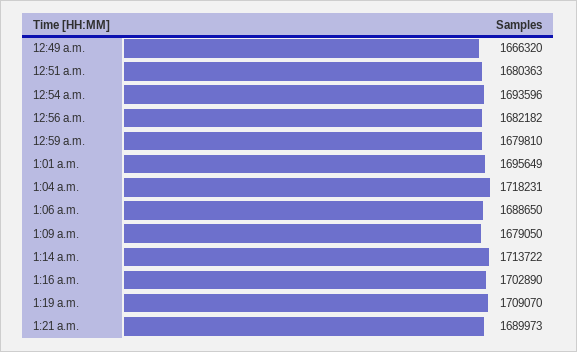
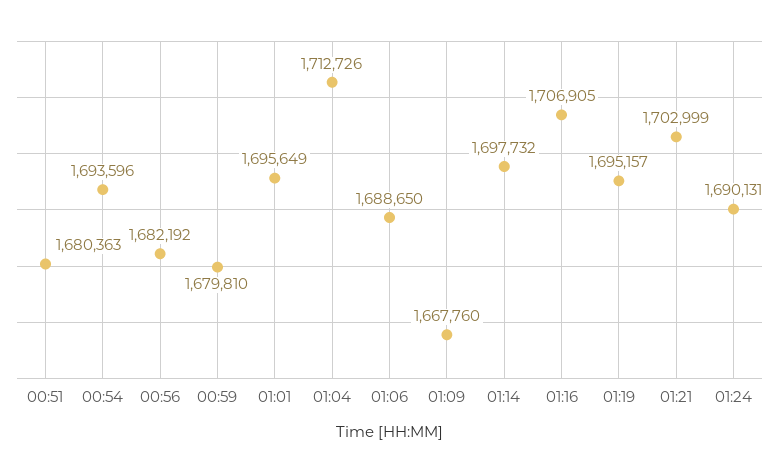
12:49 a.m.: 1666320 -> none
12:56 a.m.: 1682182 -> 1682192
1:04 a.m.: 1718231 -> 1712726
1:09 a.m.: 1679050 -> 1667760
1:14 a.m.: 1713722 -> 1697732
1:16 a.m.: 1702890 -> 1706905
1:19 a.m.: 1709070 -> 1695157
1:21 a.m.: 1689973 -> 1702999
01:24: none -> 1690131

